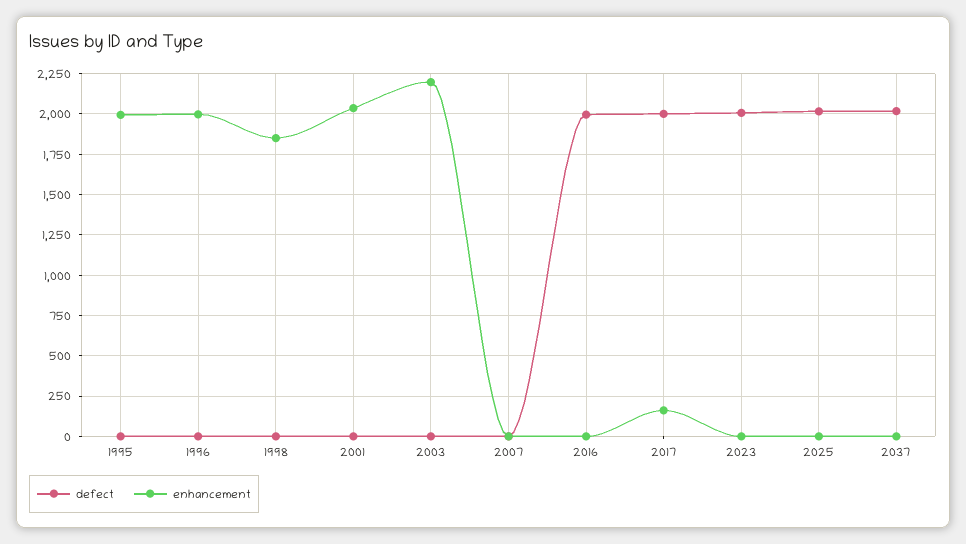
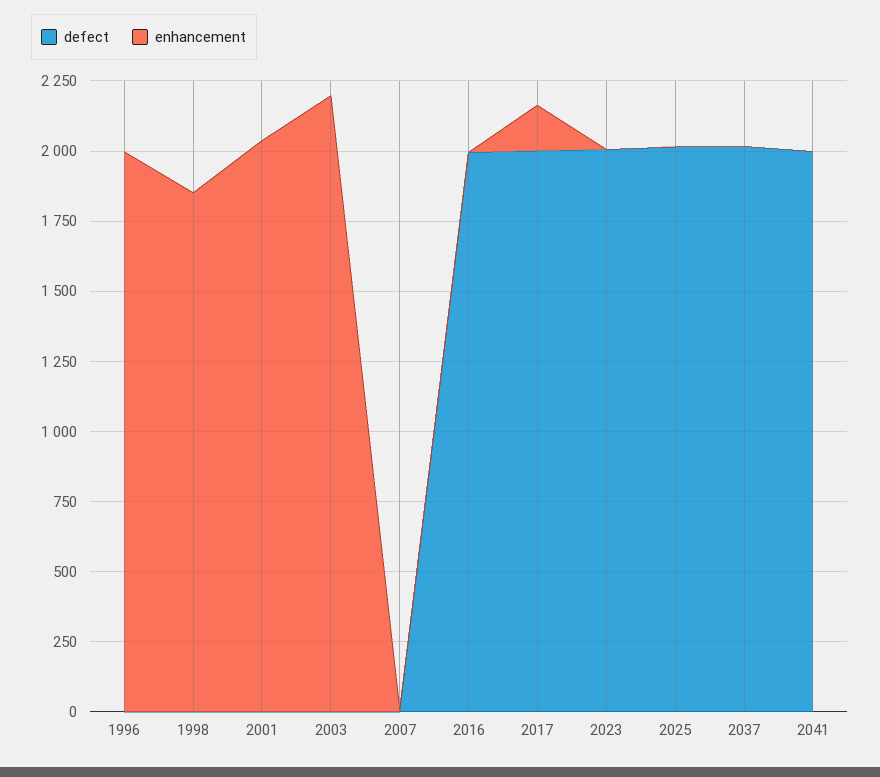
defect, 1995: 0 -> none
enhancement, 1995: 2000 -> none
defect, 2041: none -> 2000
enhancement, 2041: none -> 0

